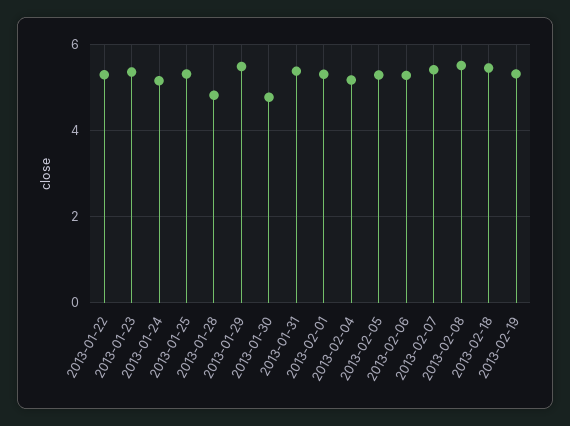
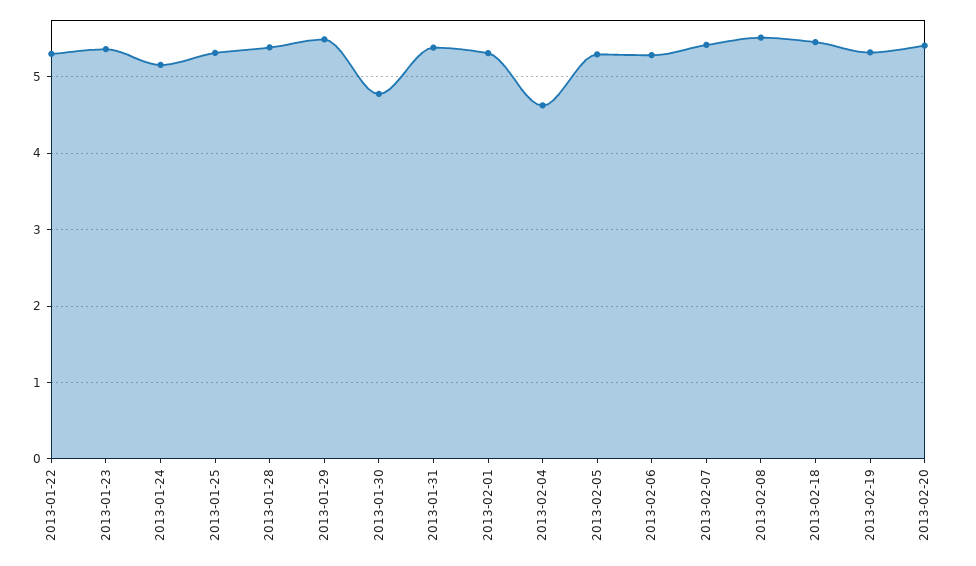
2013-01-28: 4.8 -> 5.4
2013-02-04: 5.2 -> 4.6
2013-02-20: none -> 5.4

